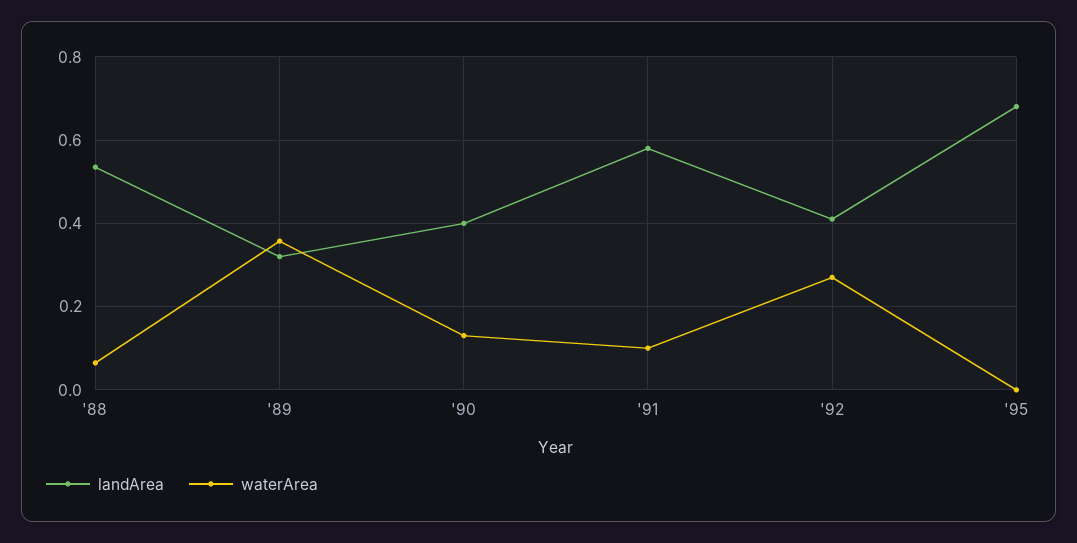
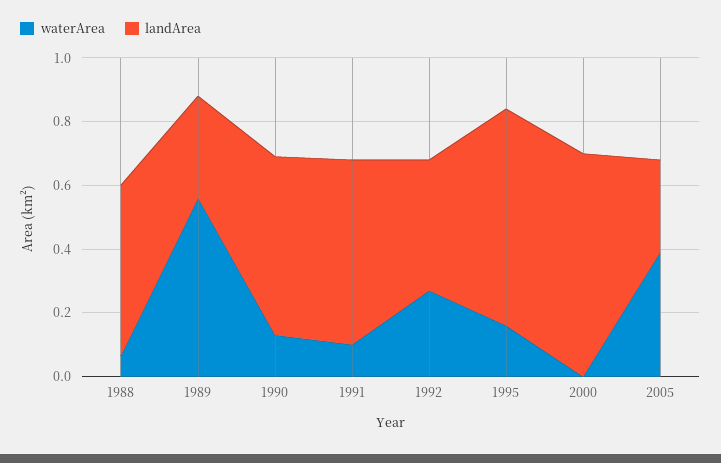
waterArea, '89: 0.36 -> 0.55
landArea, '90: 0.4 -> 0.55
waterArea, '95: 0 -> 0.15
waterArea, 2000: none -> 0
landArea, 2000: none -> 0.7
waterArea, 2005: none -> 0.4
landArea, 2005: none -> 0.3

